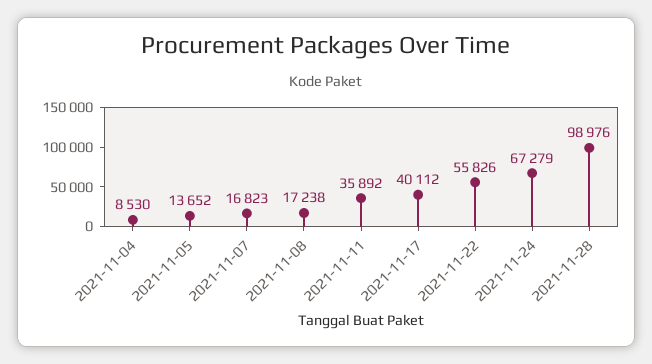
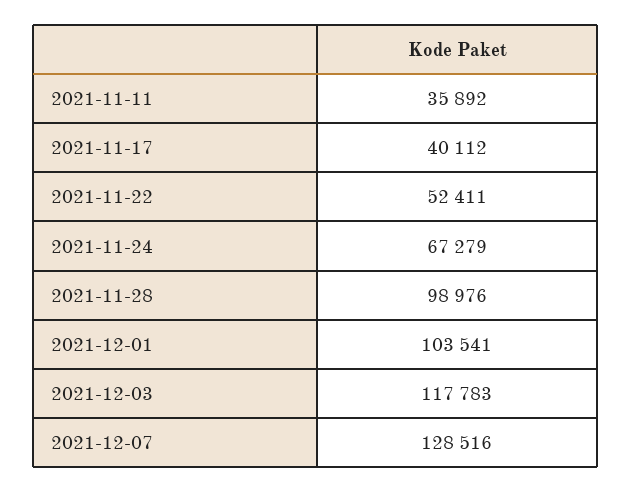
2021-11-04: 8530 -> none
2021-11-05: 13652 -> none
2021-11-07: 16823 -> none
2021-11-08: 17238 -> none
2021-11-22: 55826 -> 52411
2021-12-01: none -> 103541
2021-12-03: none -> 117783
2021-12-07: none -> 128516

